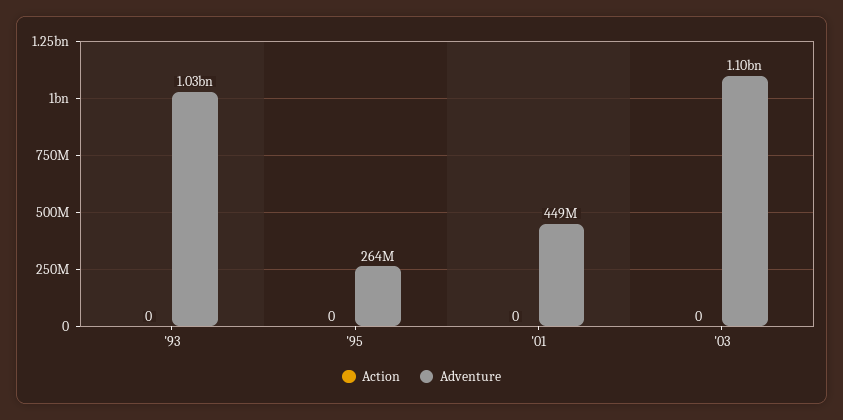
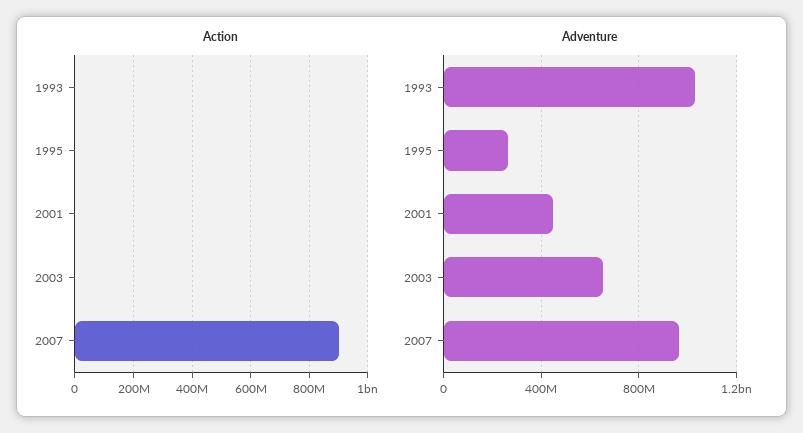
Adventure, '03: 1100000000 -> 650000000
Action, 2007: none -> 900000000
Adventure, 2007: none -> 950000000

